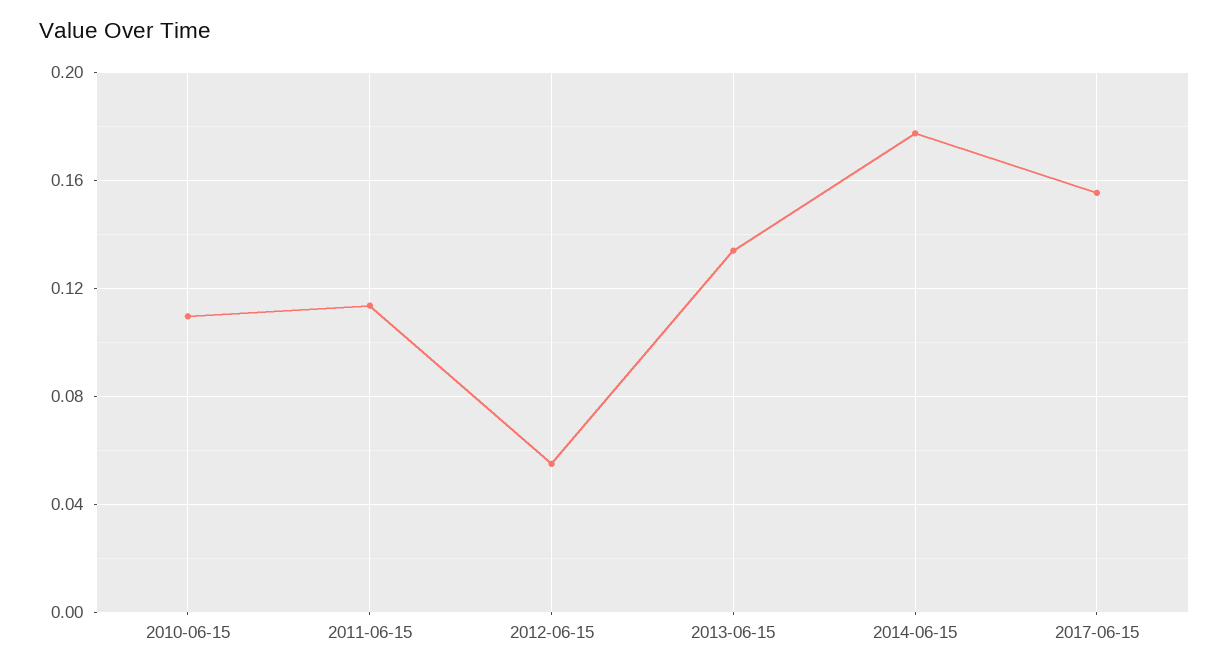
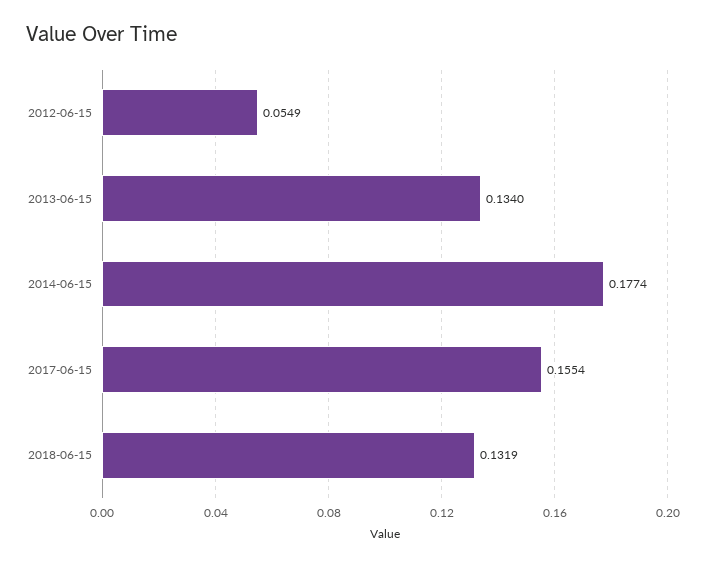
2010-06-15: 0.11 -> none
2011-06-15: 0.115 -> none
2018-06-15: none -> 0.1319

